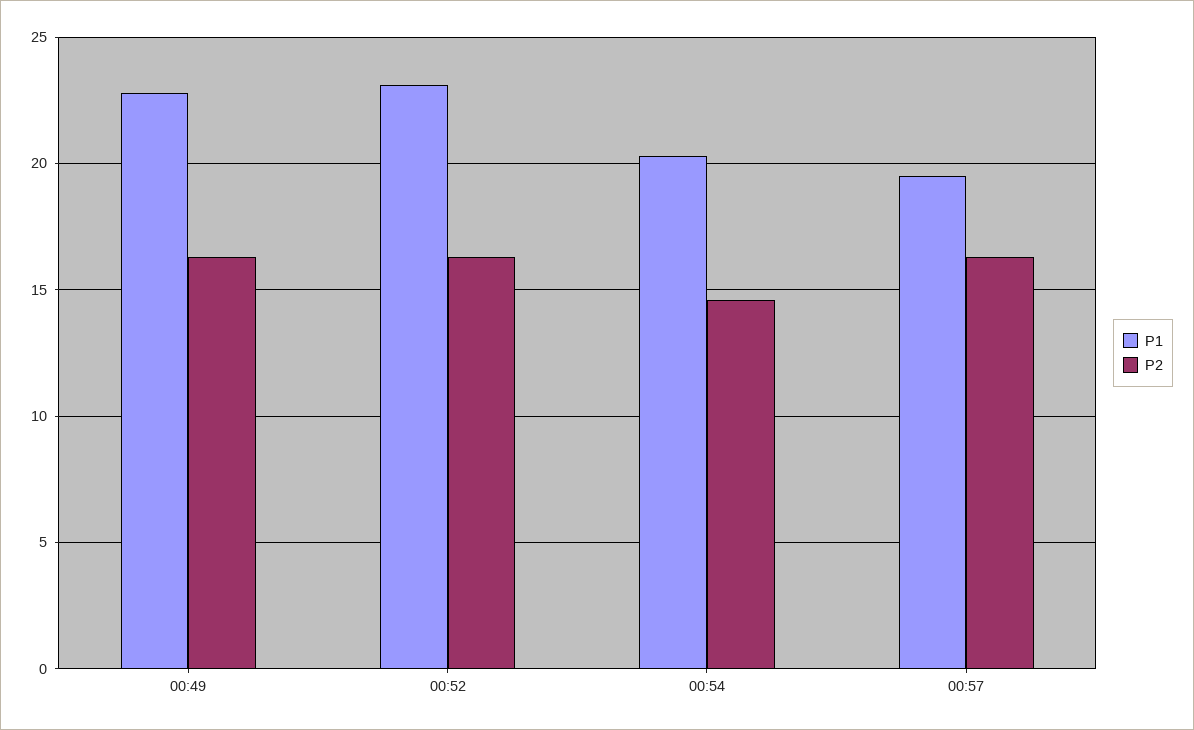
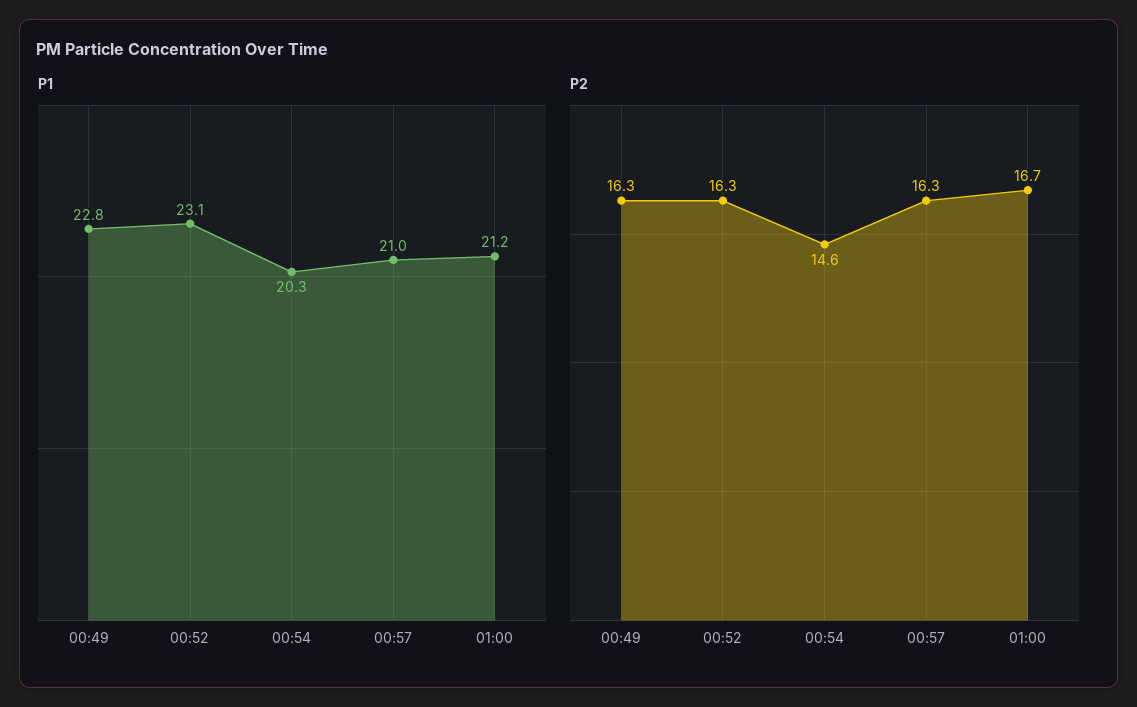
P1, 00:57: 19.5 -> 21
P1, 01:00: none -> 21.2
P2, 01:00: none -> 16.7

